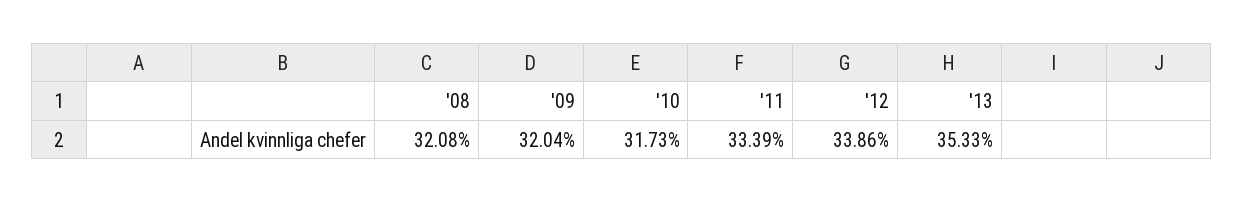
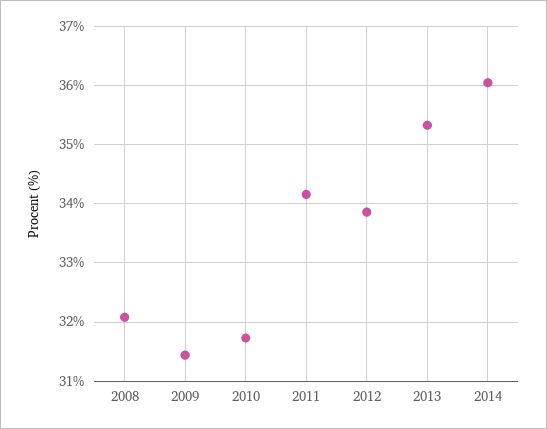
'09: 32.04 -> 31.4
'11: 33.39 -> 34.2
2014: none -> 36

